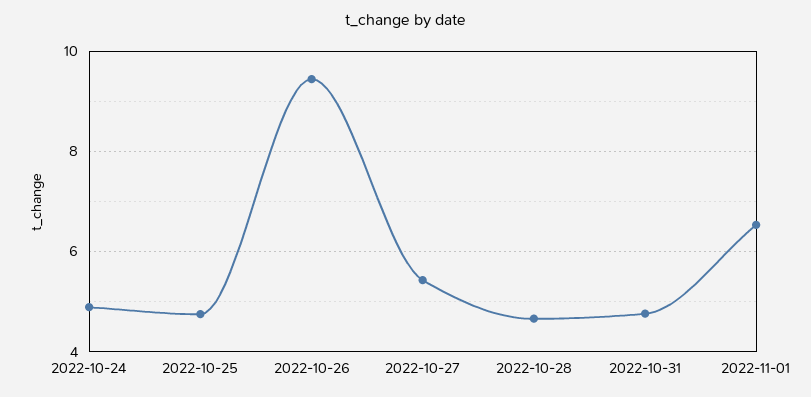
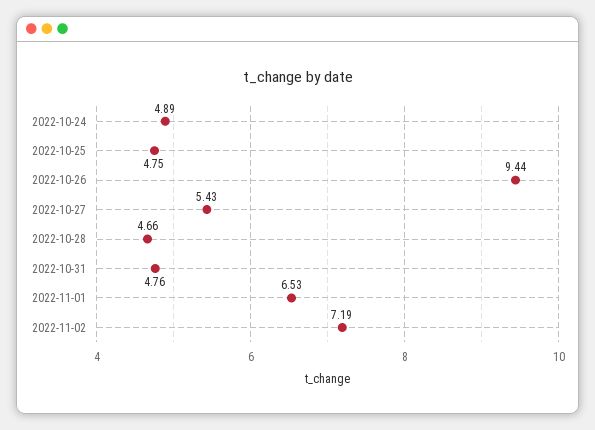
2022-11-02: none -> 7.19

